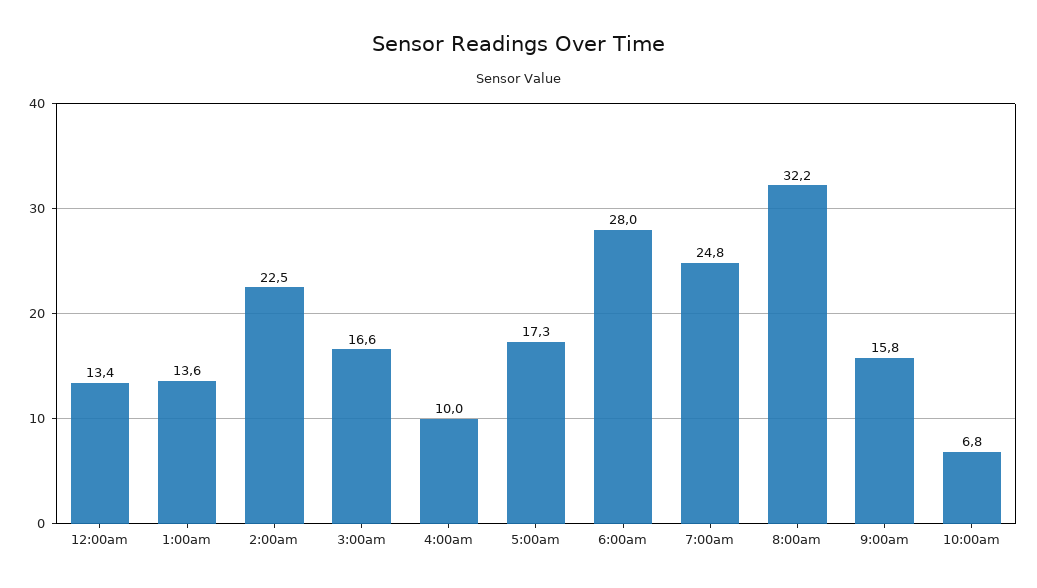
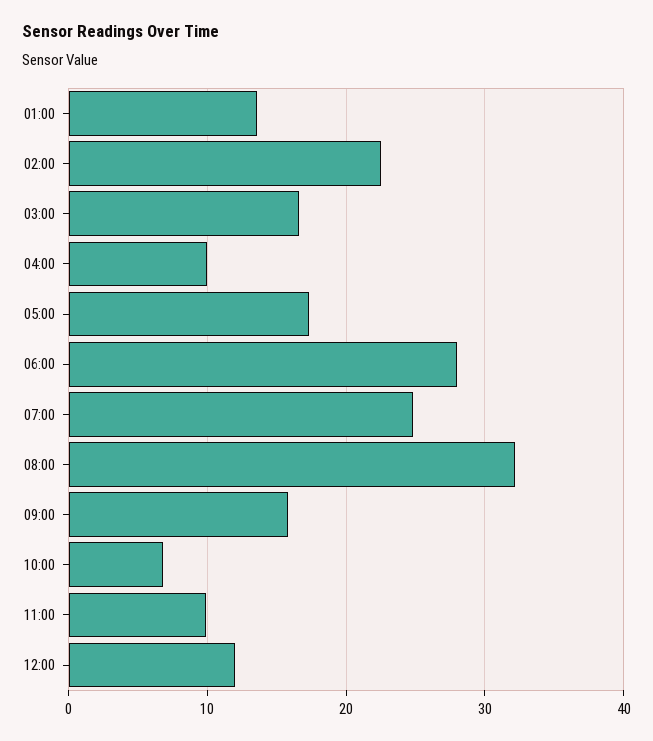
12:00am: 13.4 -> none
11:00: none -> 10
12:00: none -> 12

